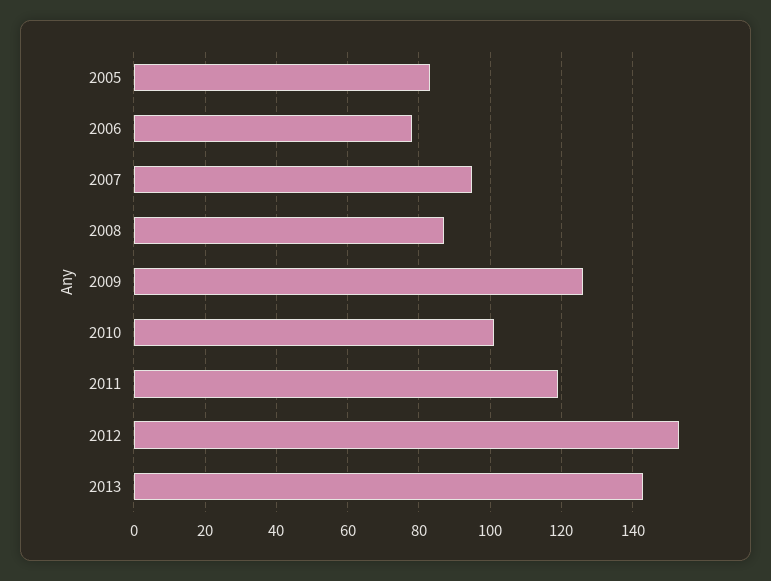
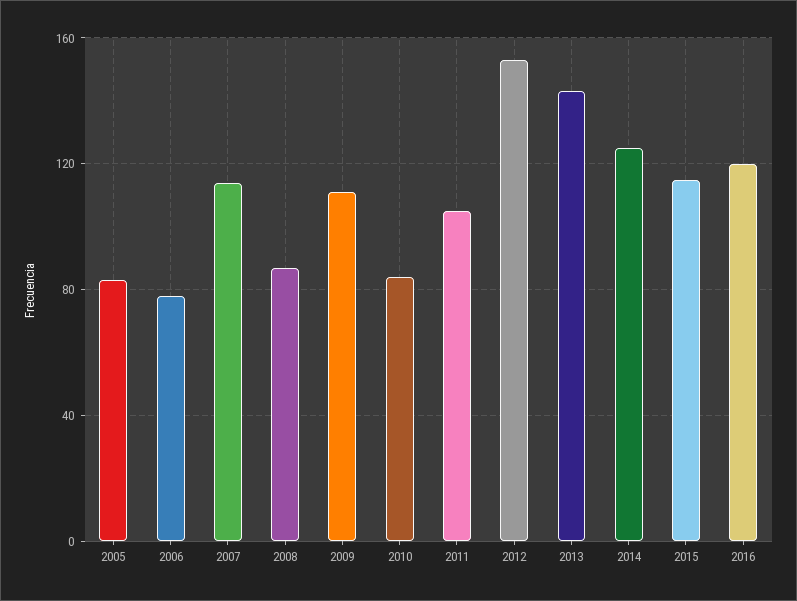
2007: 95 -> 115
2009: 125 -> 110
2010: 100 -> 85
2011: 120 -> 105
2014: none -> 125
2015: none -> 115
2016: none -> 120

